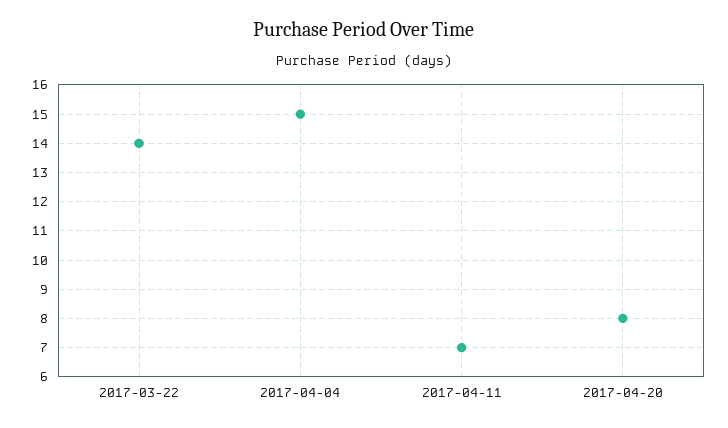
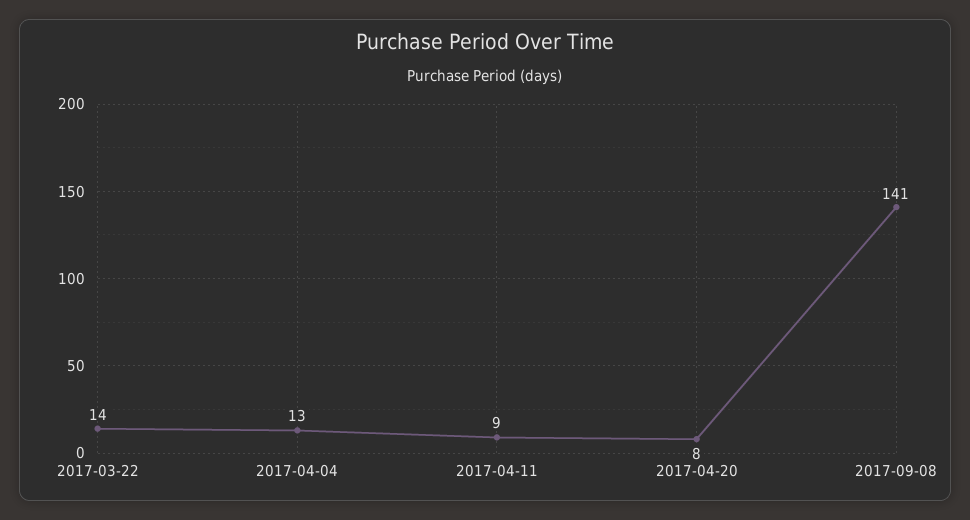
2017-04-04: 15 -> 13
2017-04-11: 7 -> 9
2017-09-08: none -> 141

